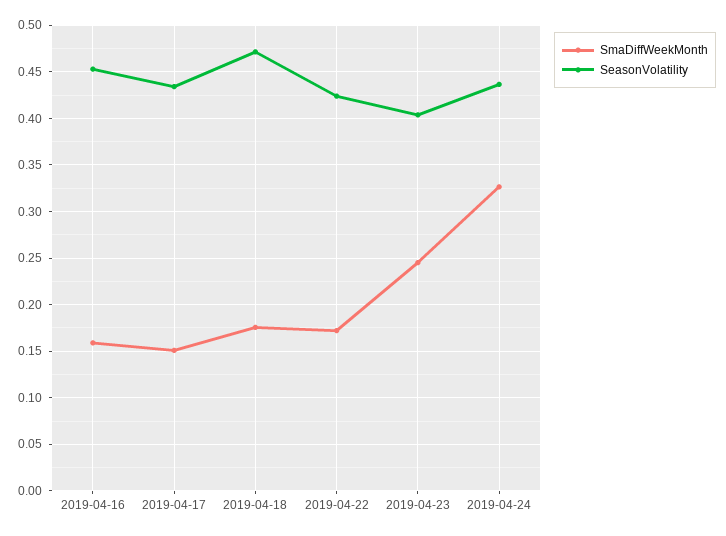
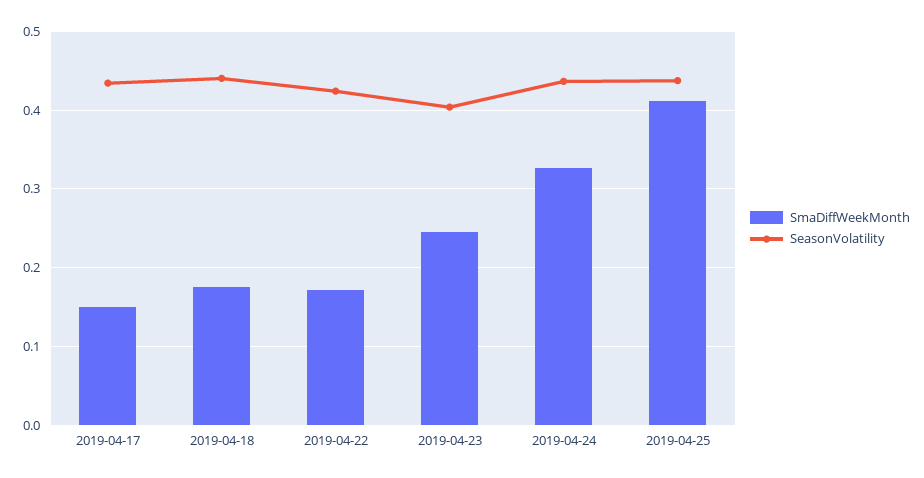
SmaDiffWeekMonth, 2019-04-16: 0.16 -> none
SeasonVolatility, 2019-04-16: 0.45 -> none
SeasonVolatility, 2019-04-18: 0.47 -> 0.44
SmaDiffWeekMonth, 2019-04-25: none -> 0.41
SeasonVolatility, 2019-04-25: none -> 0.44

